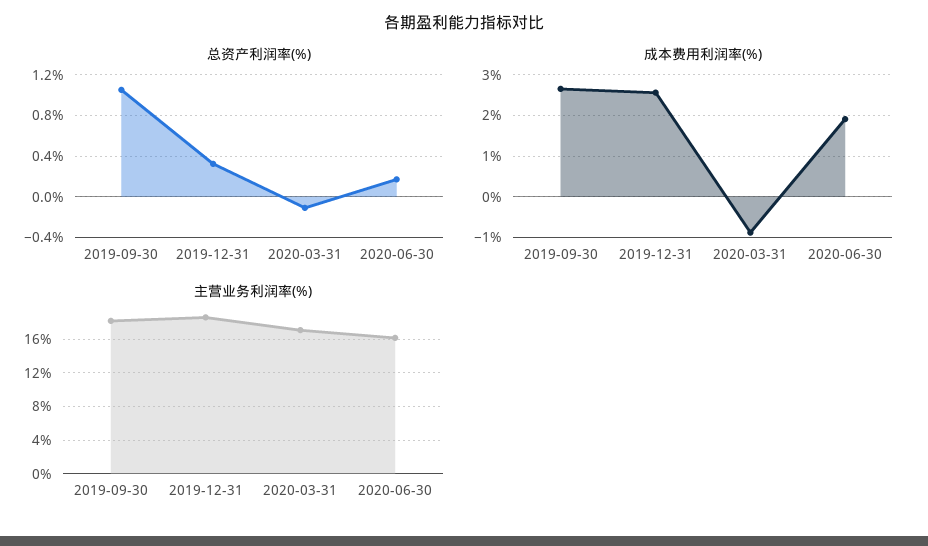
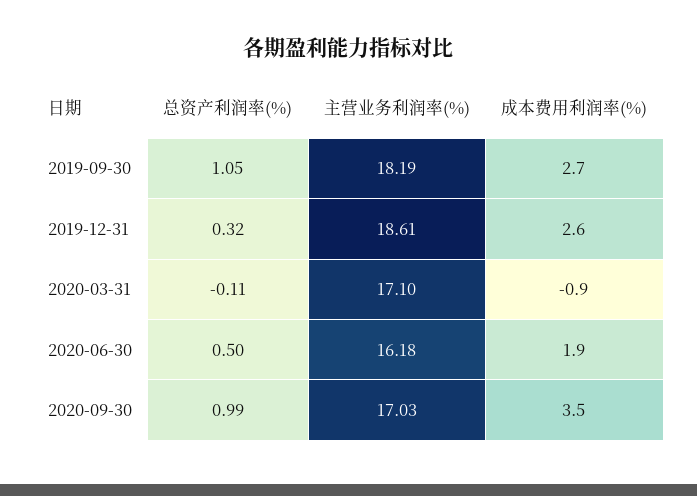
总资产利润率(%), 2020-06-30: 0.2 -> 0.5
总资产利润率(%), 2020-09-30: none -> 0.99
主营业务利润率(%), 2020-09-30: none -> 17.03
成本费用利润率(%), 2020-09-30: none -> 3.5

